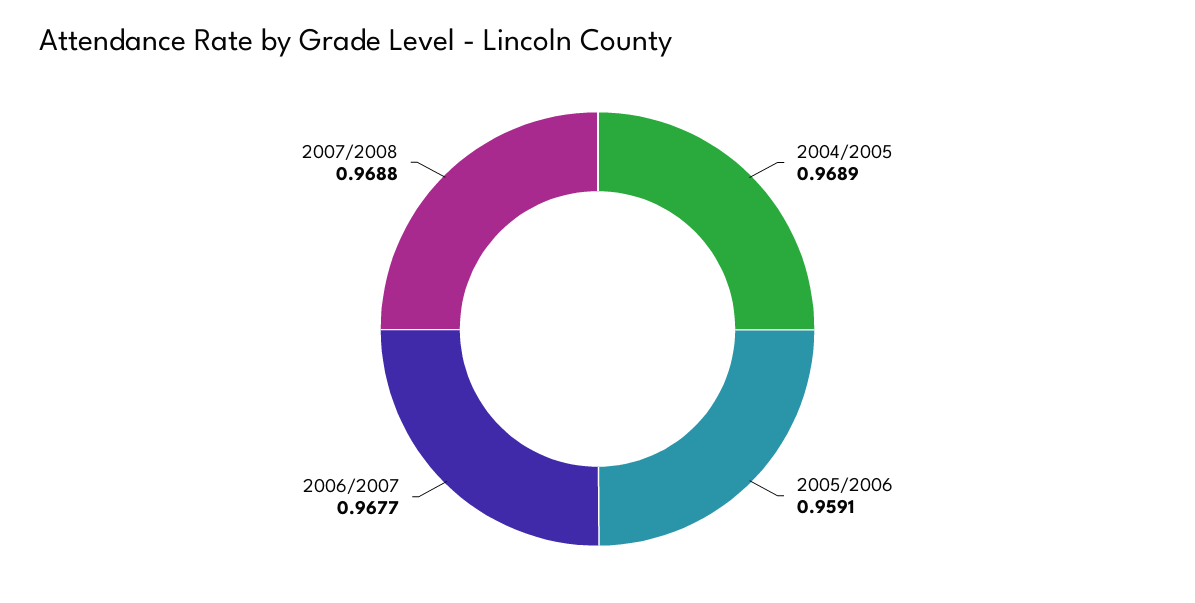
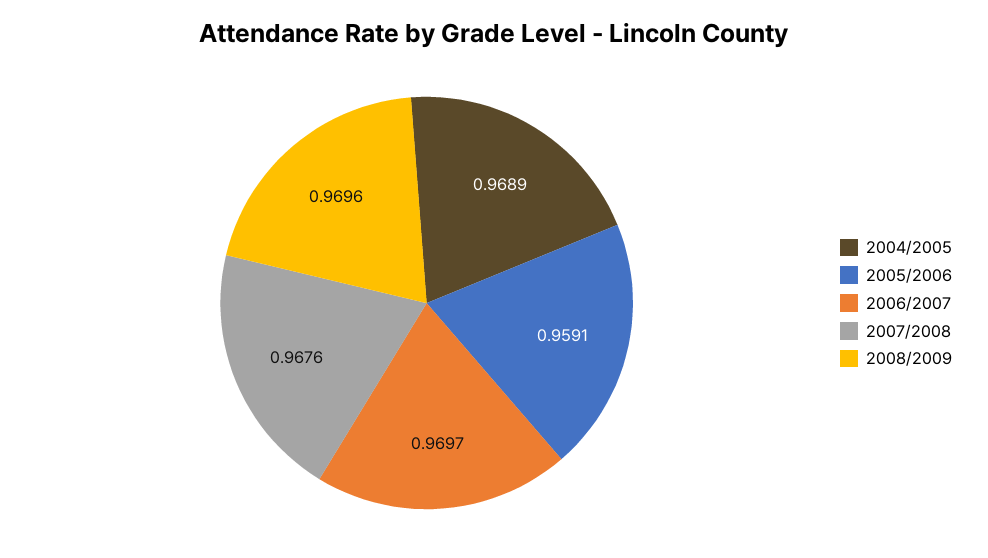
2006/2007: 0.9677 -> 0.9697
2007/2008: 0.9688 -> 0.9676
2008/2009: none -> 0.9696

